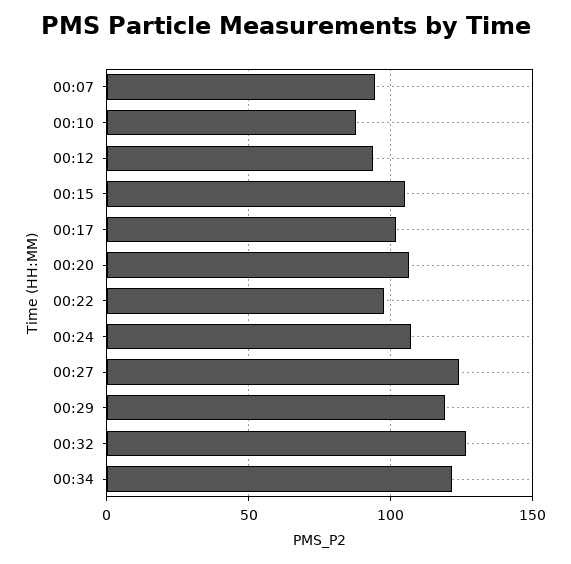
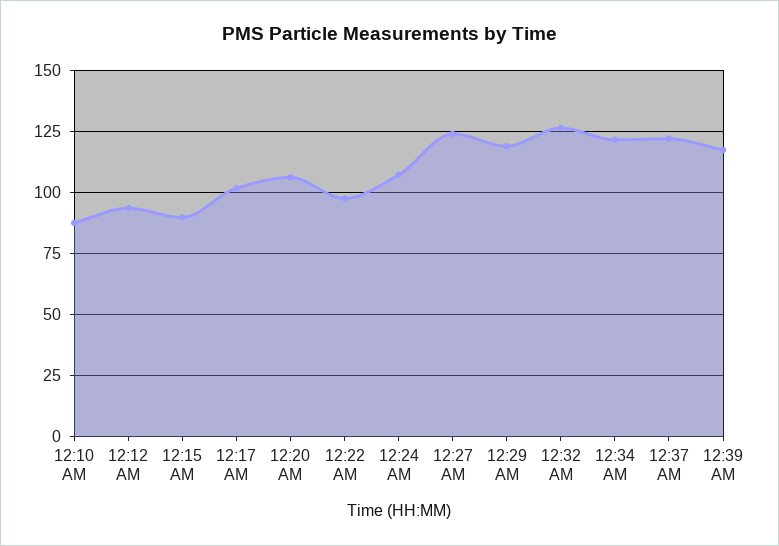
00:07: 95 -> none
00:15: 105 -> 90
12:37 AM: none -> 122.5
12:39 AM: none -> 117.5

